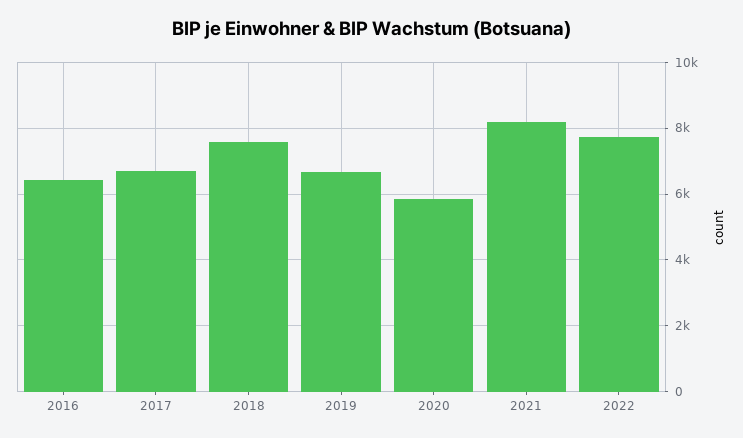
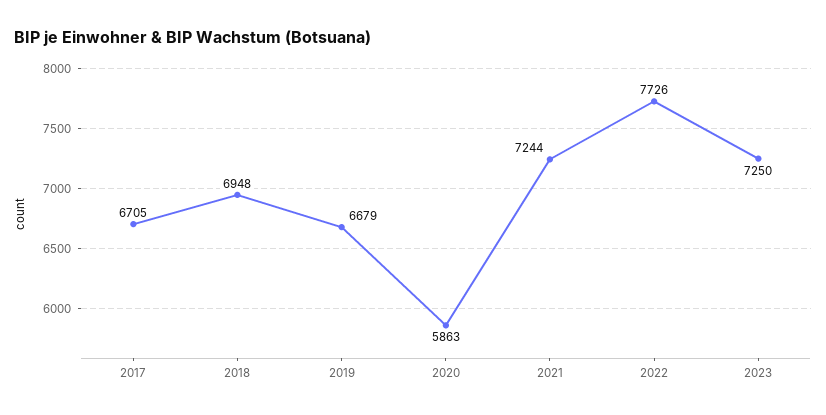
2016: 6400 -> none
2018: 7600 -> 6948
2021: 8200 -> 7244
2023: none -> 7250

